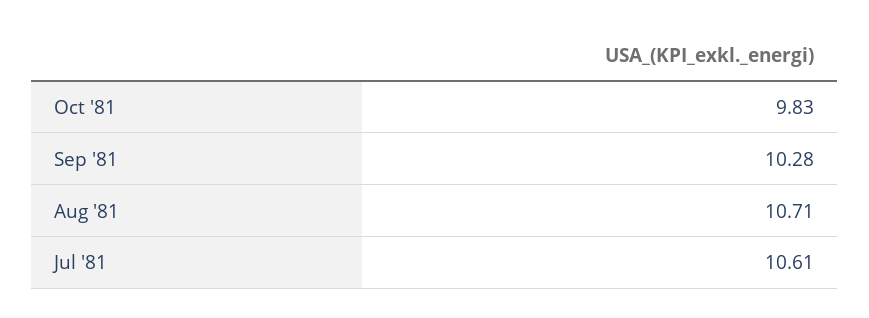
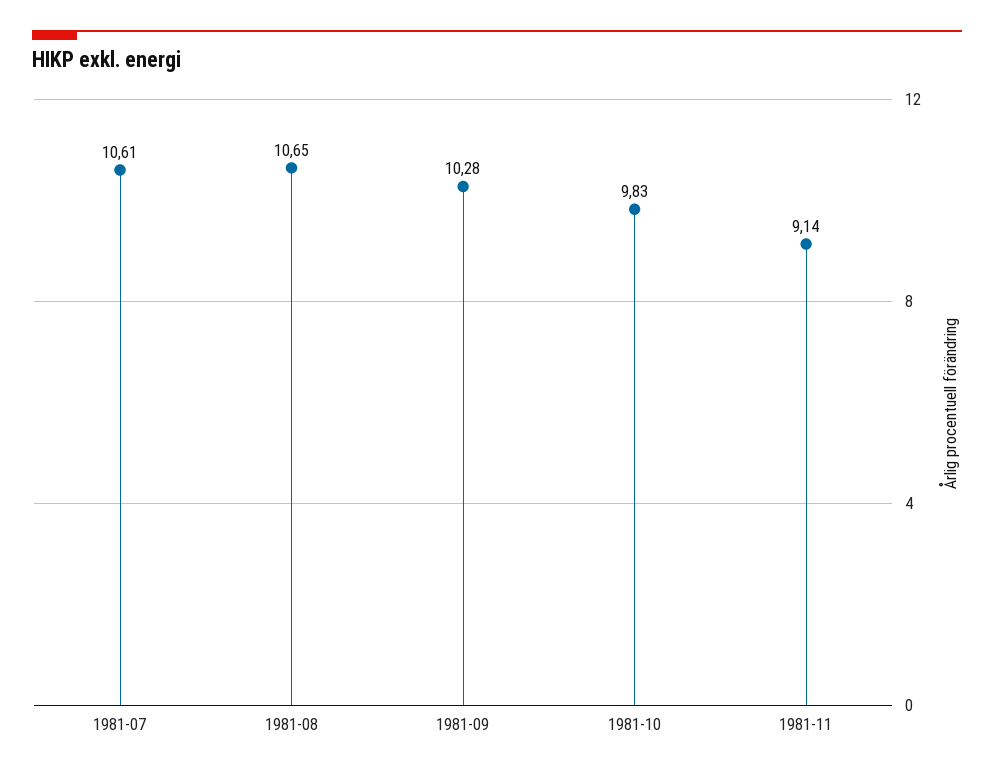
Aug '81: 10.71 -> 10.65
1981-11: none -> 9.14

